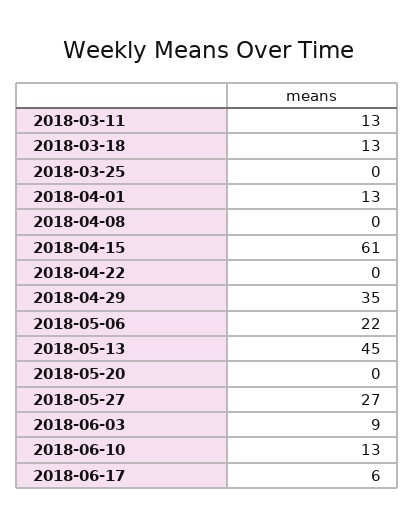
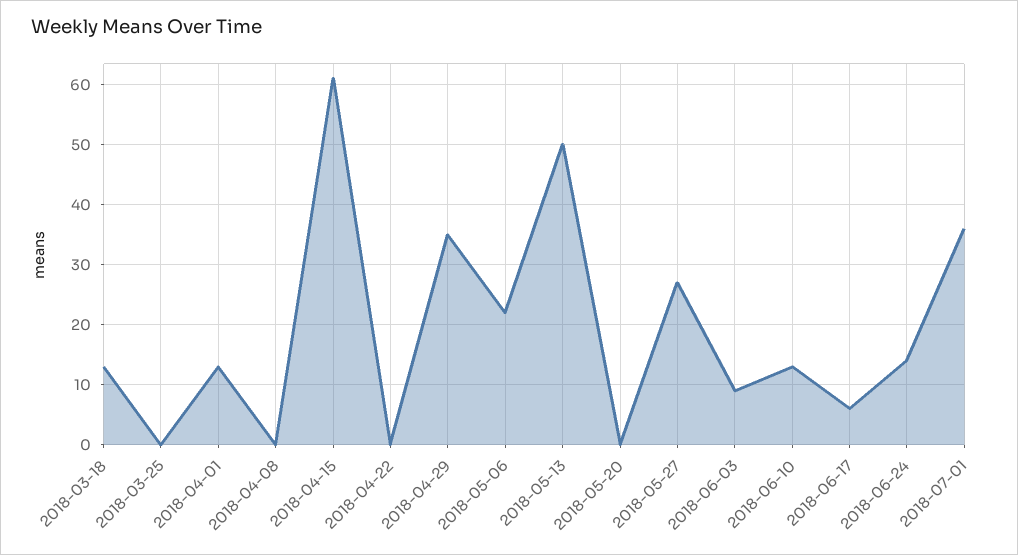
2018-03-11: 13 -> none
2018-05-13: 45 -> 50
2018-06-24: none -> 14
2018-07-01: none -> 36

